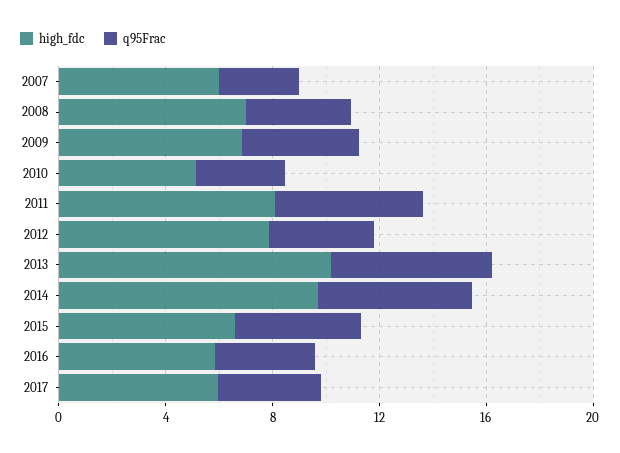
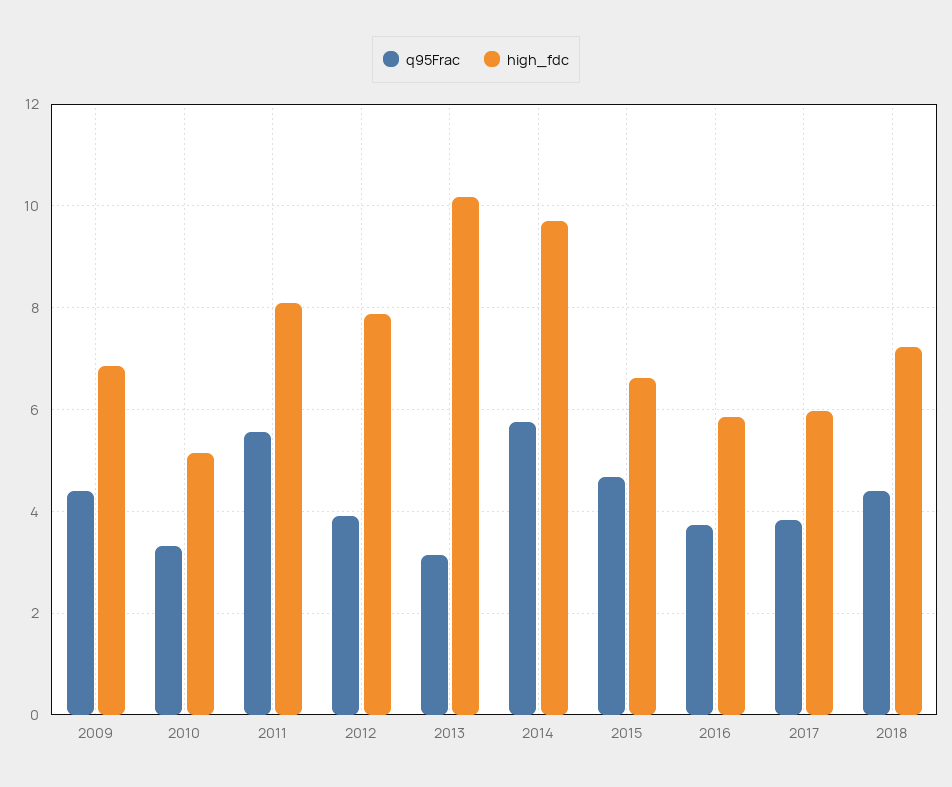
high_fdc, 2007: 6 -> none
q95Frac, 2007: 3 -> none
high_fdc, 2008: 7 -> none
q95Frac, 2008: 4 -> none
q95Frac, 2013: 6 -> 3.2
q95Frac, 2018: none -> 4.4
high_fdc, 2018: none -> 7.2

